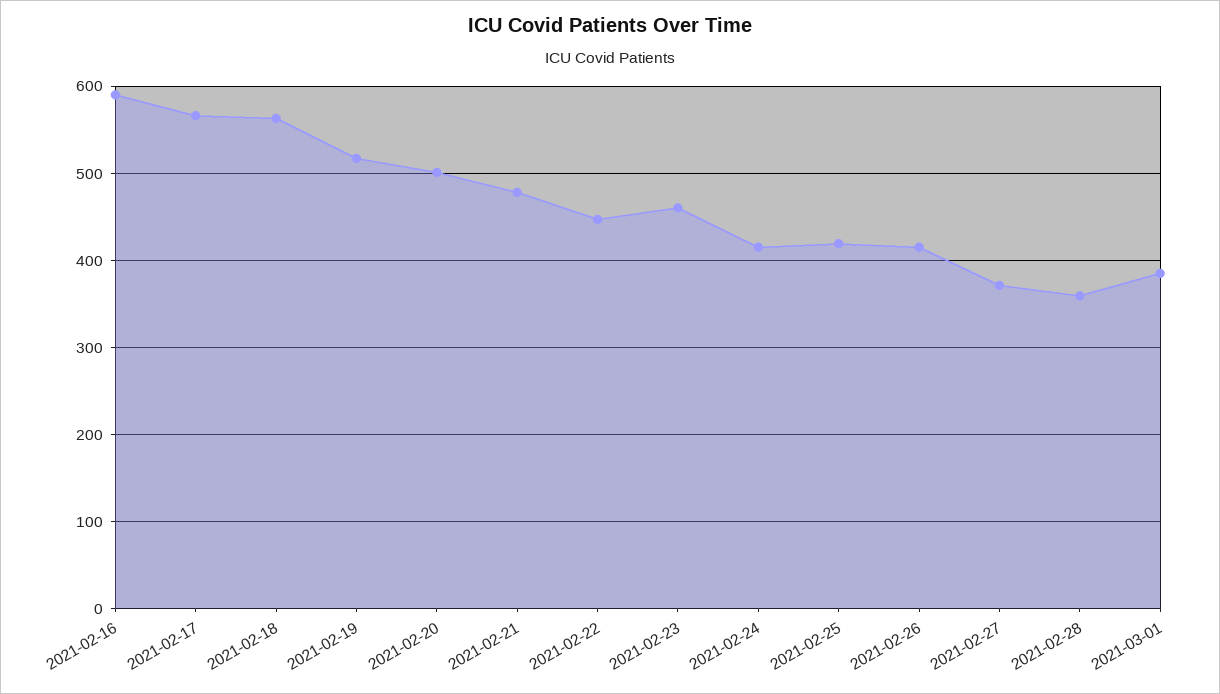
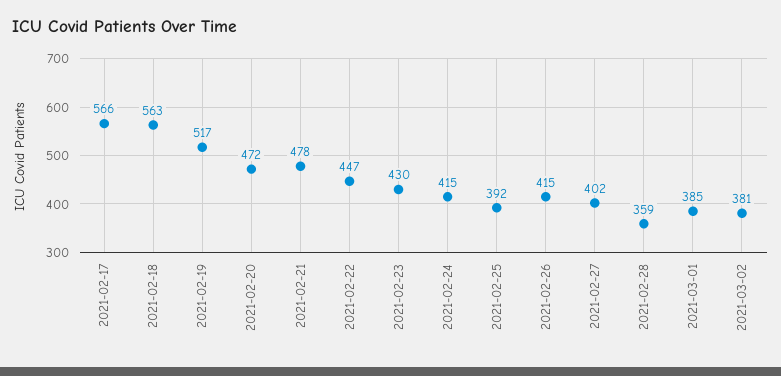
2021-02-16: 590 -> none
2021-02-20: 500 -> 472
2021-02-23: 460 -> 430
2021-02-25: 420 -> 392
2021-02-27: 370 -> 402
2021-03-02: none -> 381

